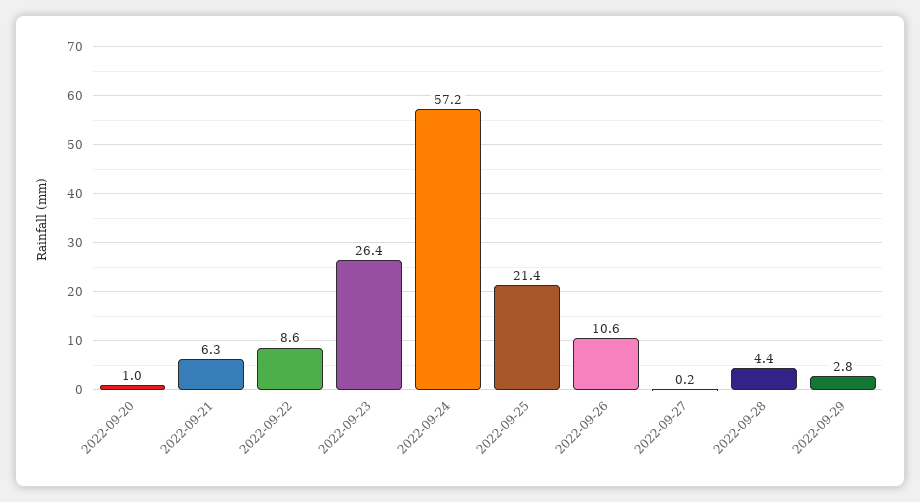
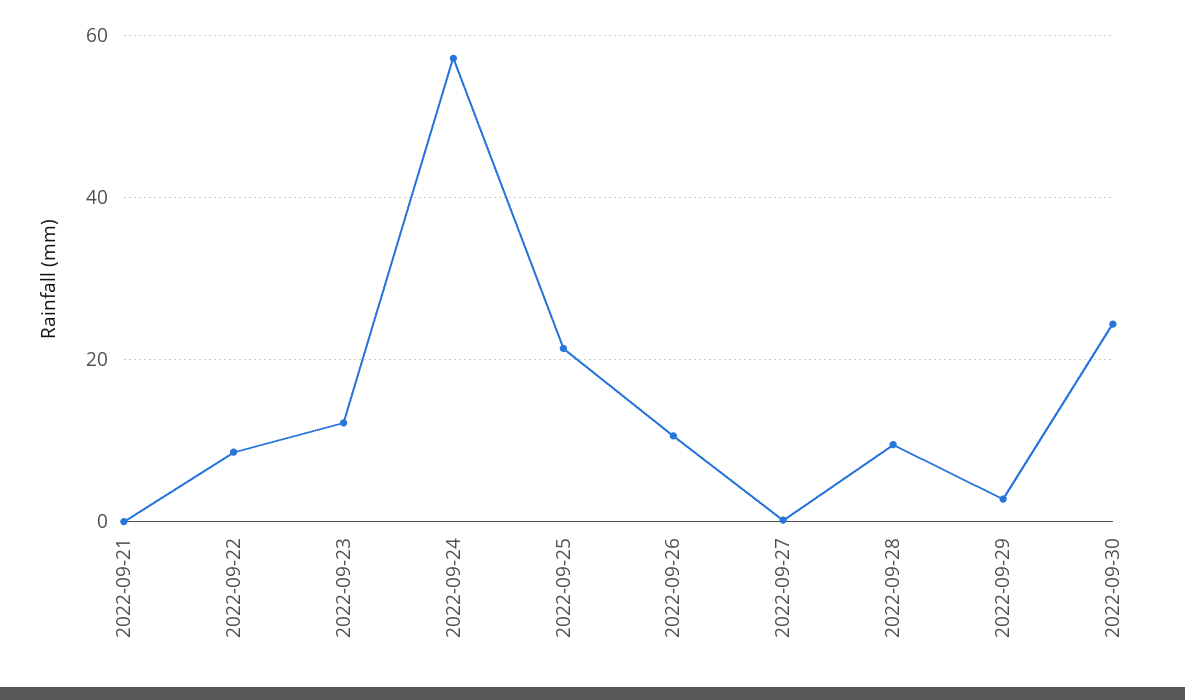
2022-09-20: 1 -> none
2022-09-21: 6.3 -> 0
2022-09-23: 26.4 -> 12
2022-09-28: 4.4 -> 10
2022-09-30: none -> 24

